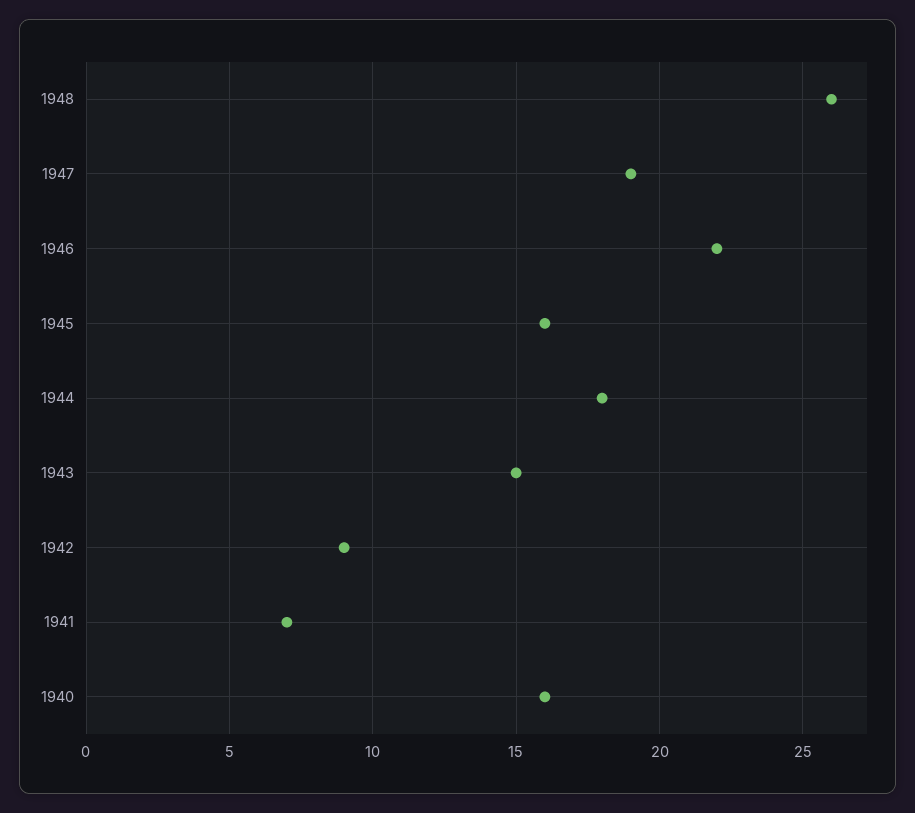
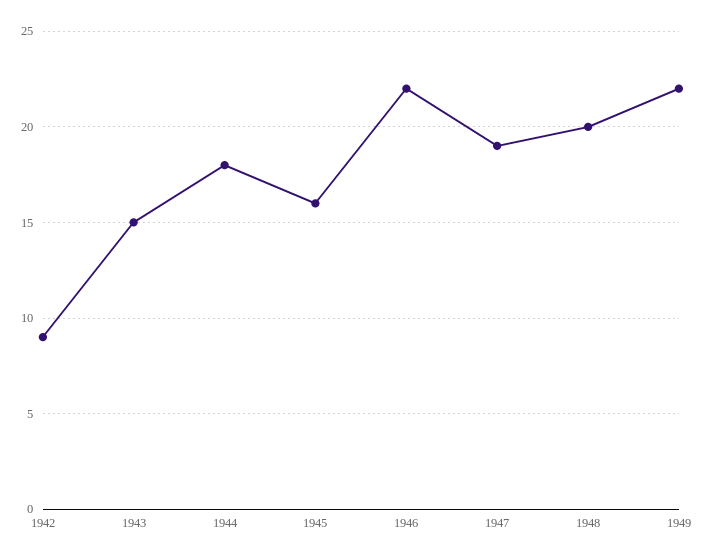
1948: 26 -> 20
1941: 7 -> none
1940: 16 -> none
1949: none -> 22

